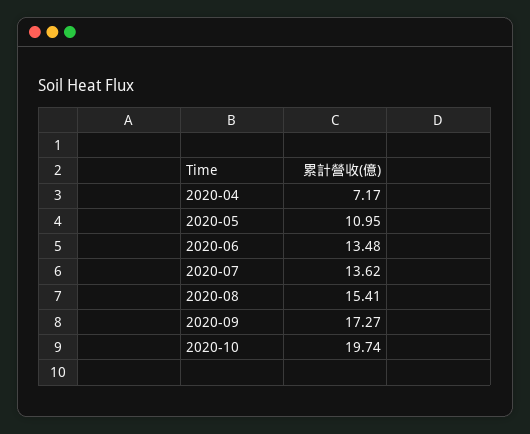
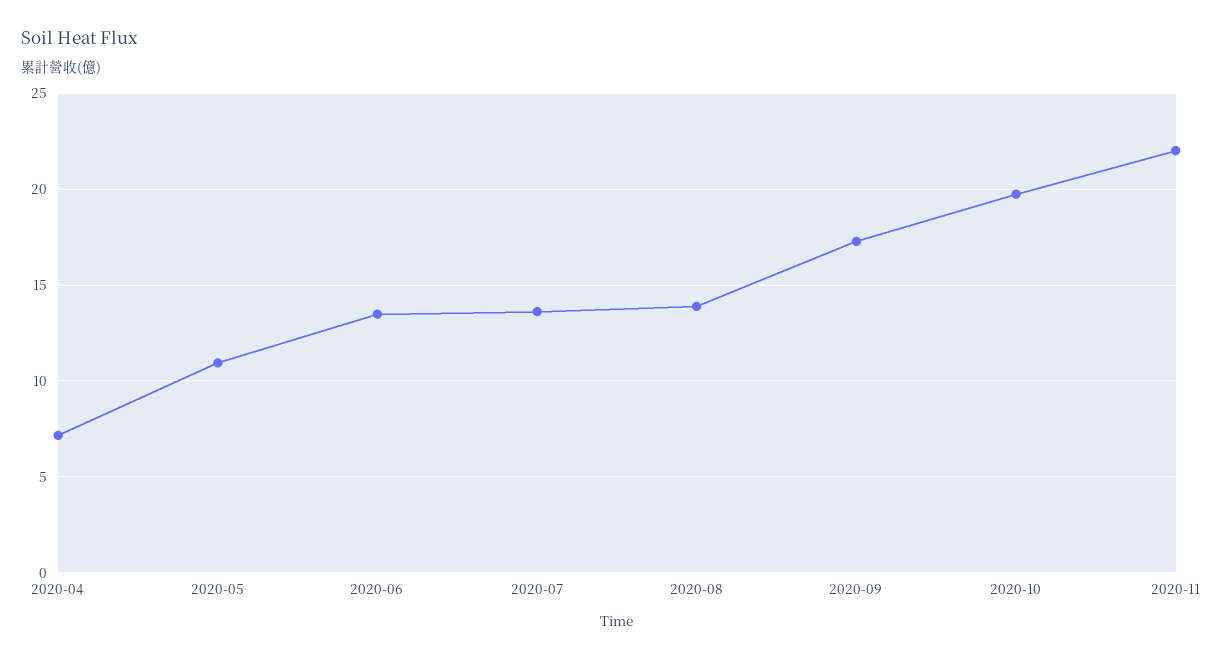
2020-08: 15.41 -> 14
2020-11: none -> 22

